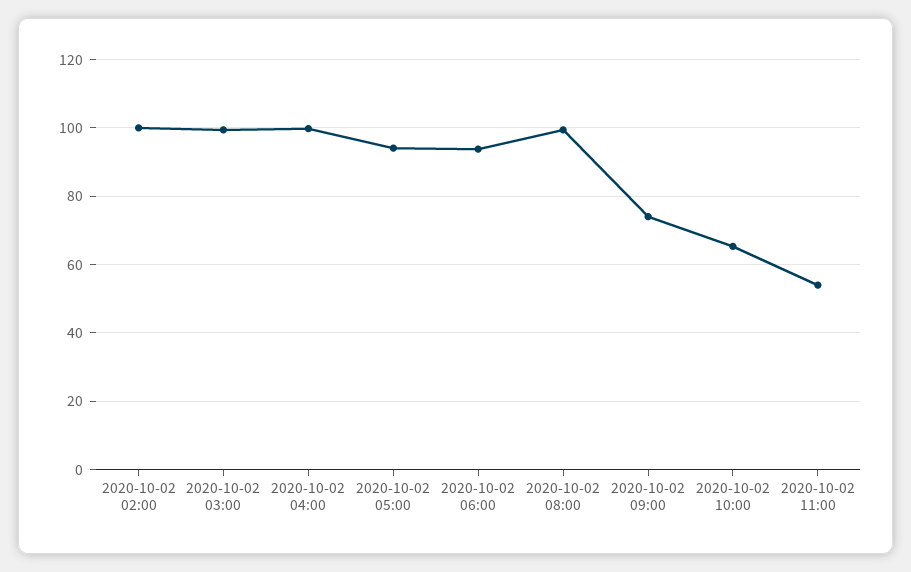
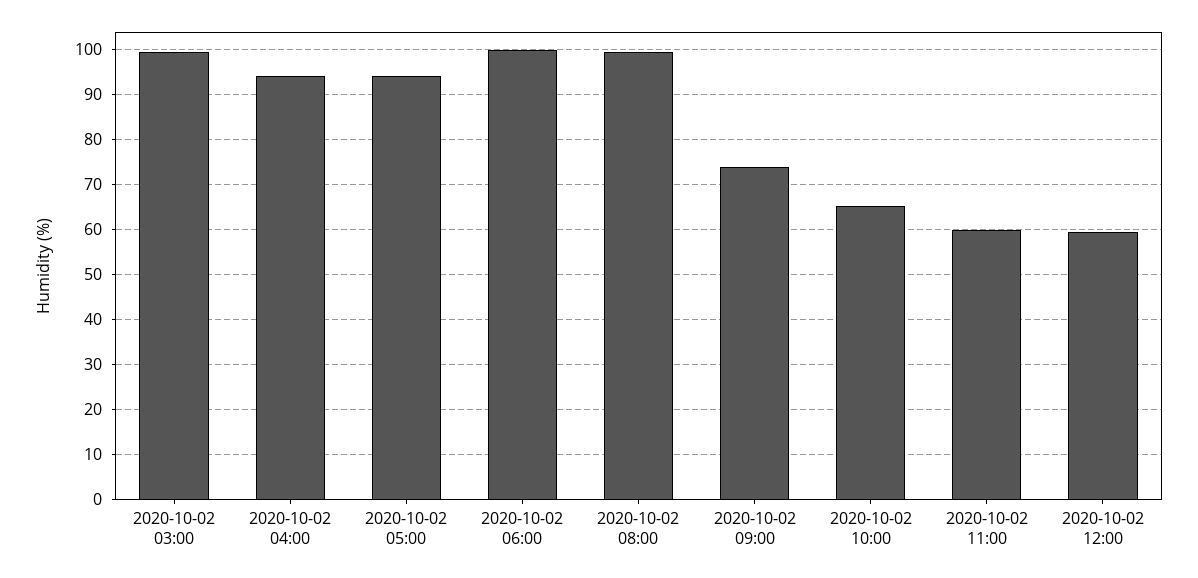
2020-10-02 02:00: 100 -> none
2020-10-02 04:00: 100 -> 94
2020-10-02 06:00: 94 -> 100
2020-10-02 11:00: 54 -> 60
2020-10-02 12:00: none -> 60

